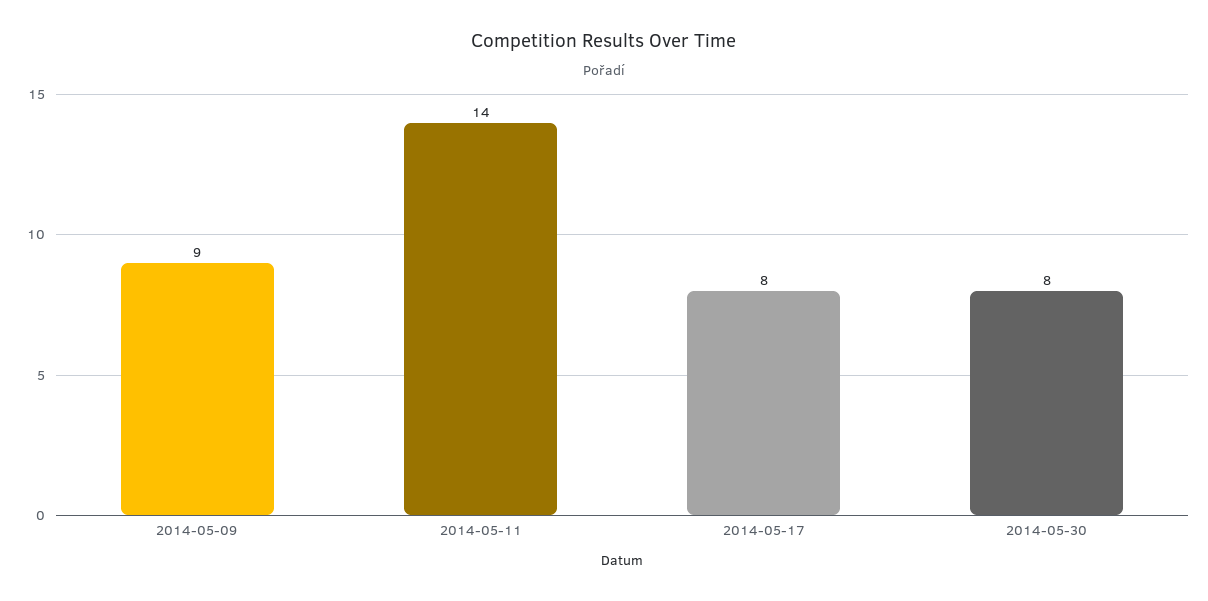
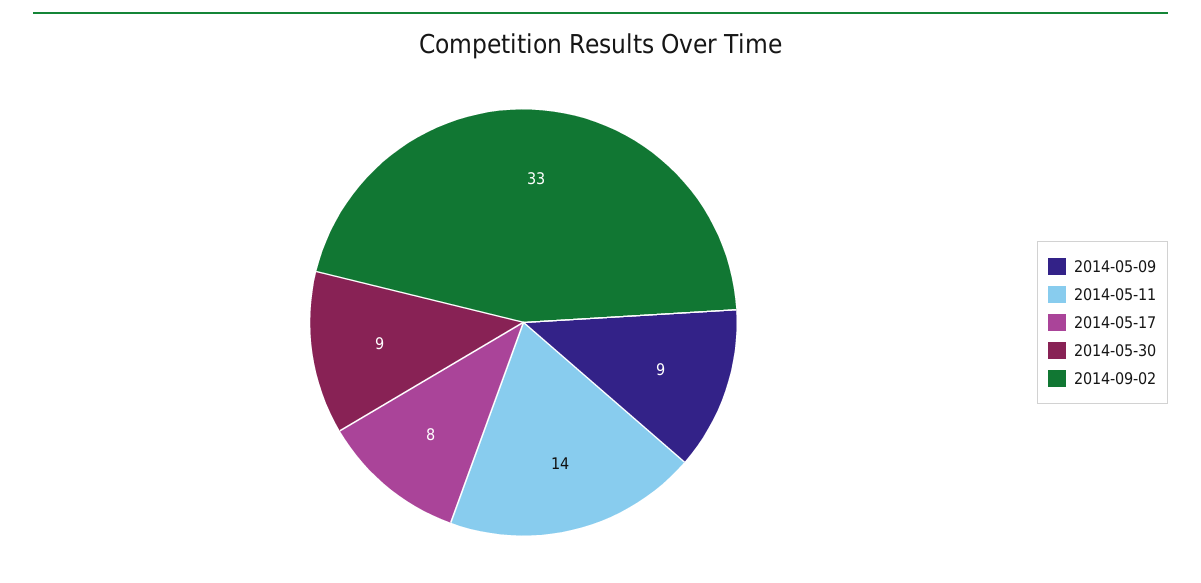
2014-05-30: 8 -> 9
2014-09-02: none -> 33

